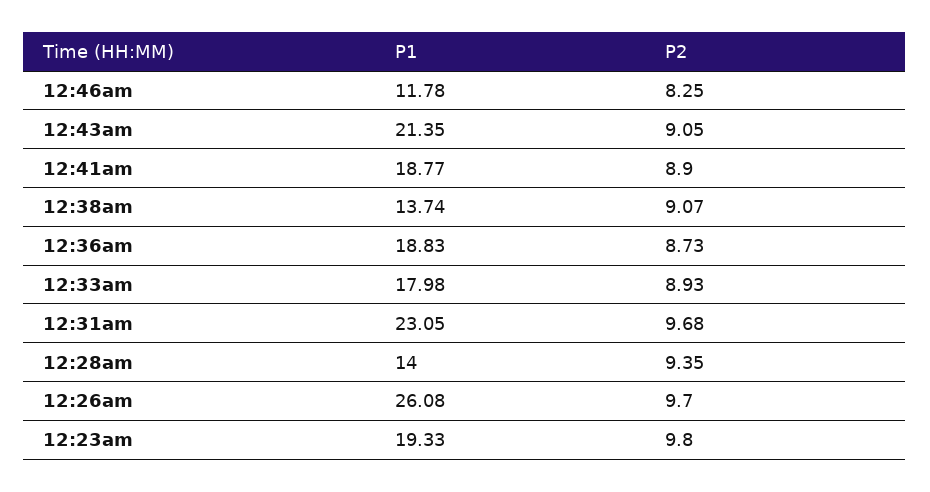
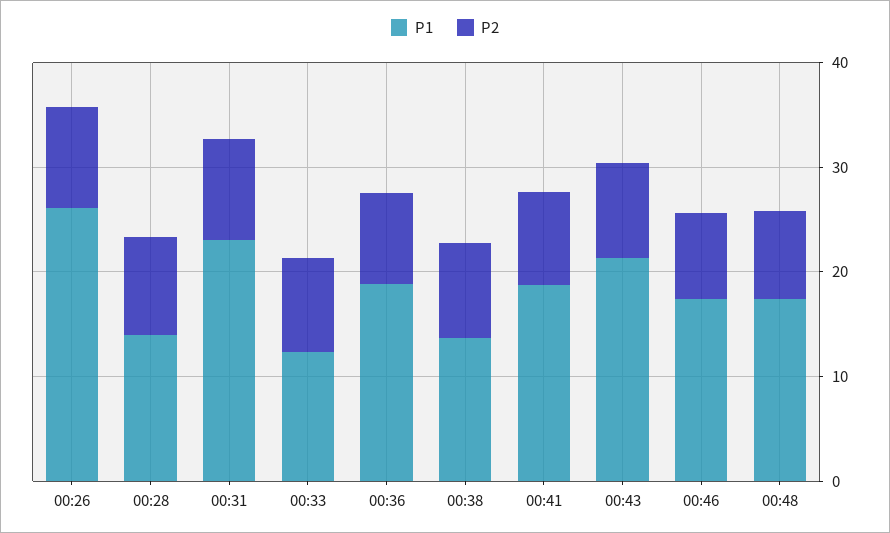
P1, 12:46am: 11.78 -> 18
P1, 12:33am: 17.98 -> 12
P1, 12:23am: 19.33 -> none
P2, 12:23am: 9.8 -> none
P1, 00:48: none -> 18
P2, 00:48: none -> 8

